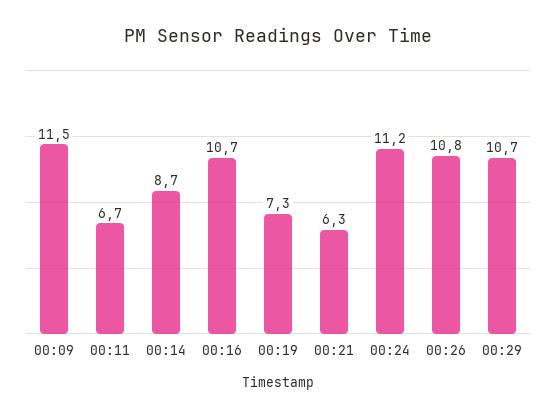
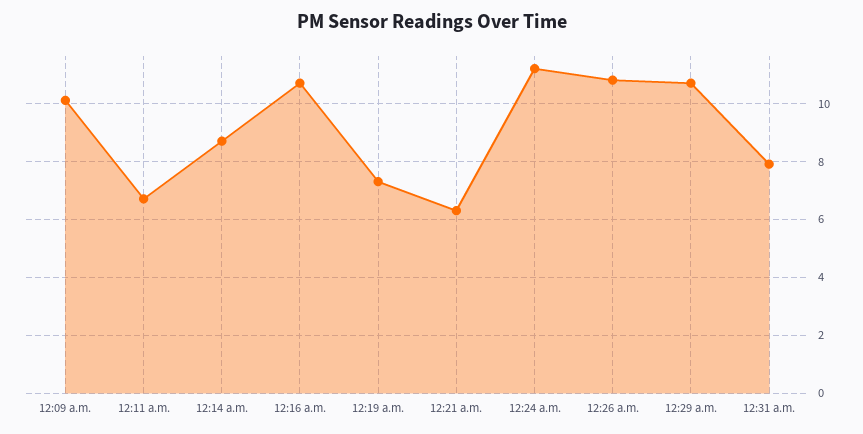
00:09: 11.5 -> 10
12:31 a.m.: none -> 8

